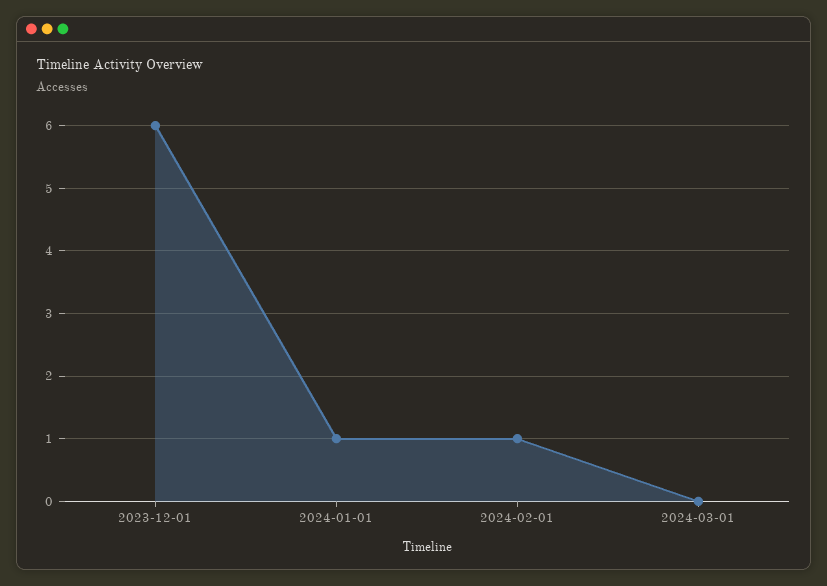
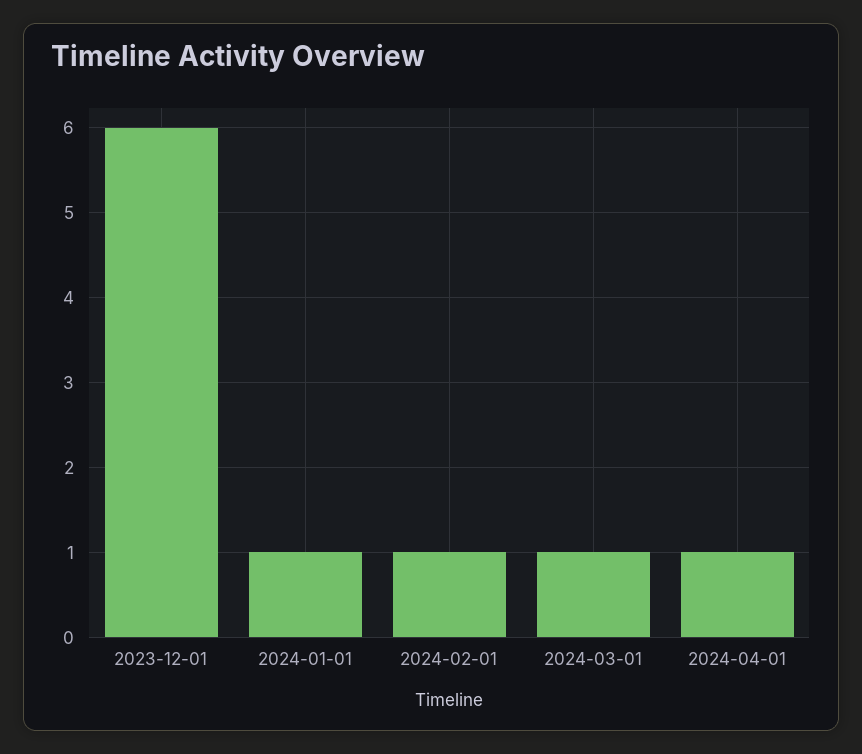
2024-03-01: 0 -> 1
2024-04-01: none -> 1

